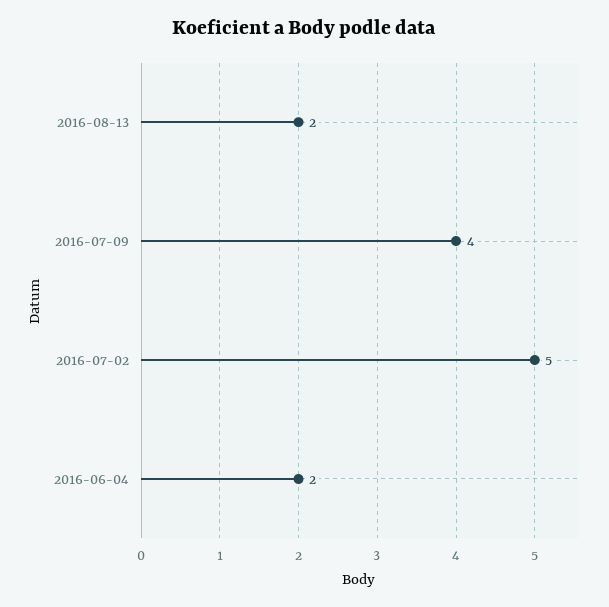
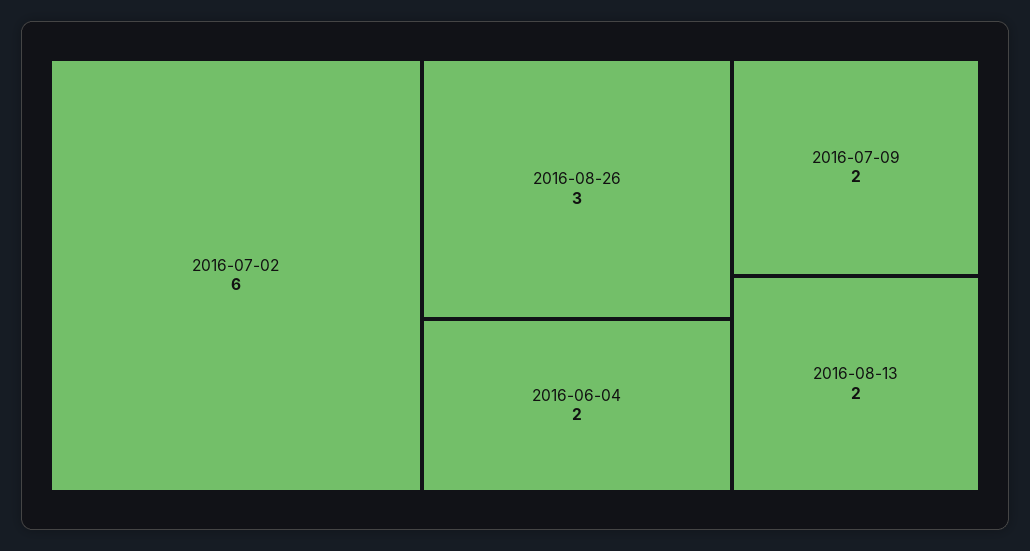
2016-07-09: 4 -> 2
2016-07-02: 5 -> 6
2016-08-26: none -> 3

